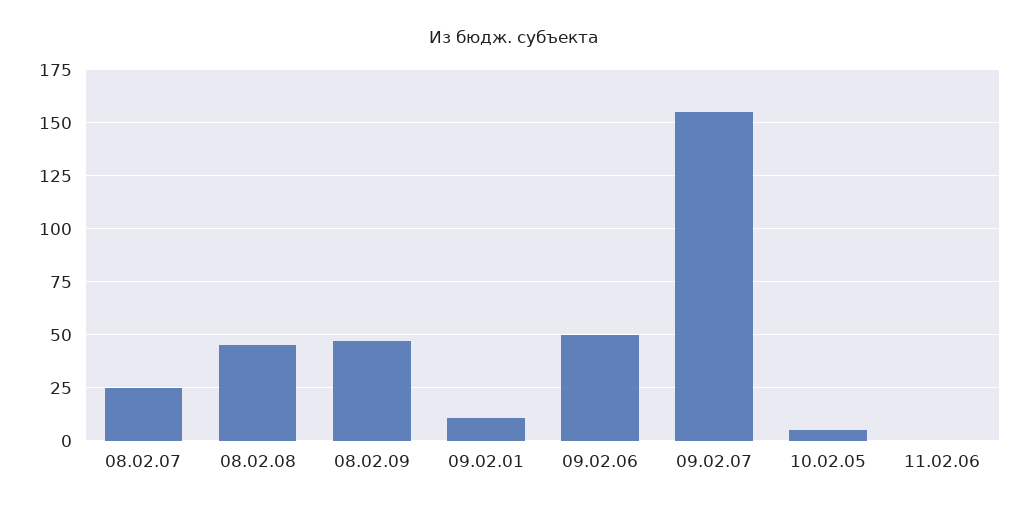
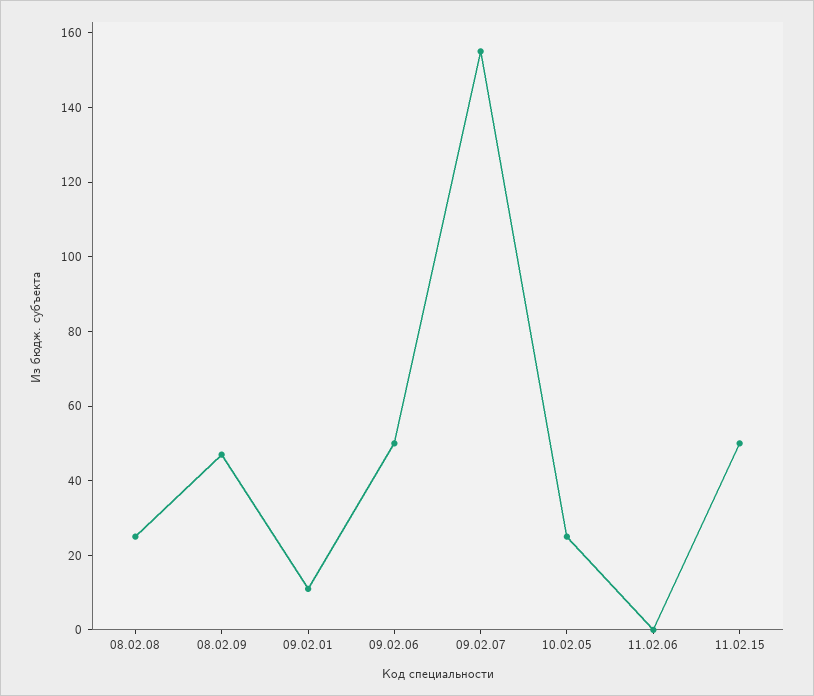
08.02.07: 25 -> none
08.02.08: 45 -> 25
10.02.05: 5 -> 25
11.02.15: none -> 50

